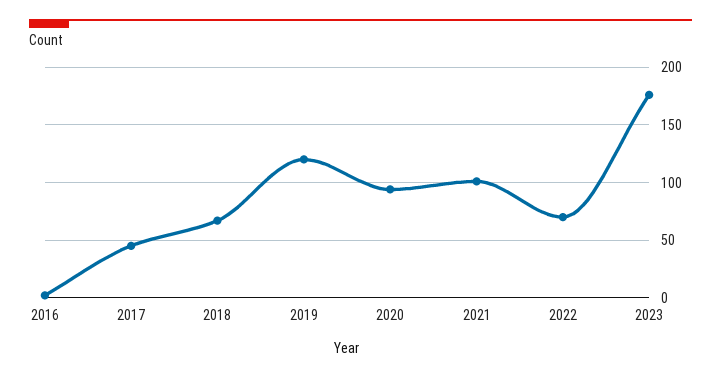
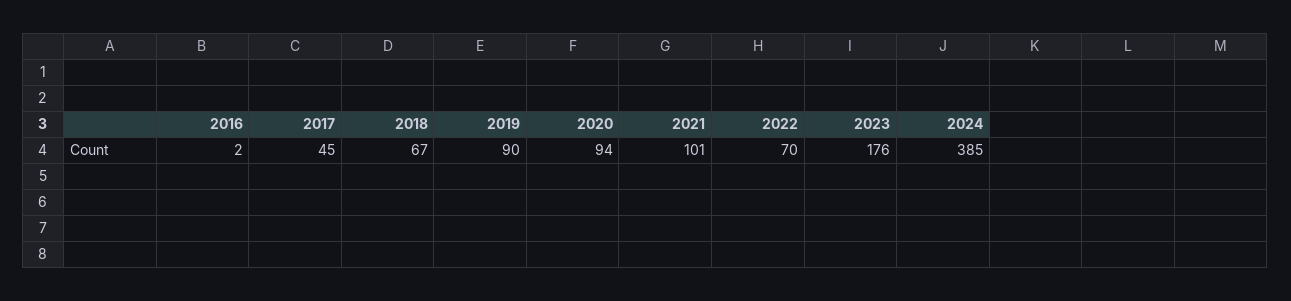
2019: 120 -> 90
2024: none -> 385

